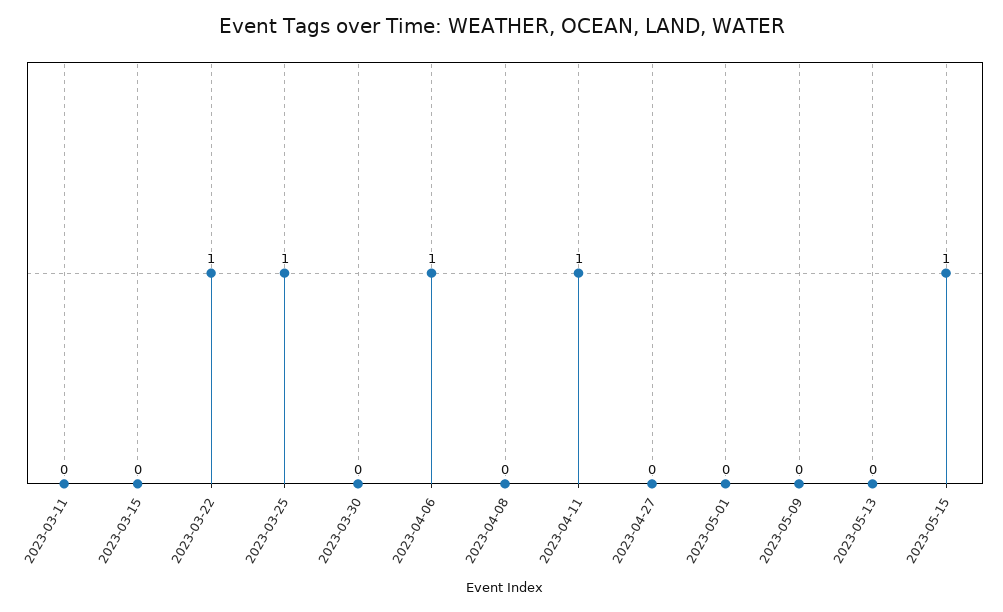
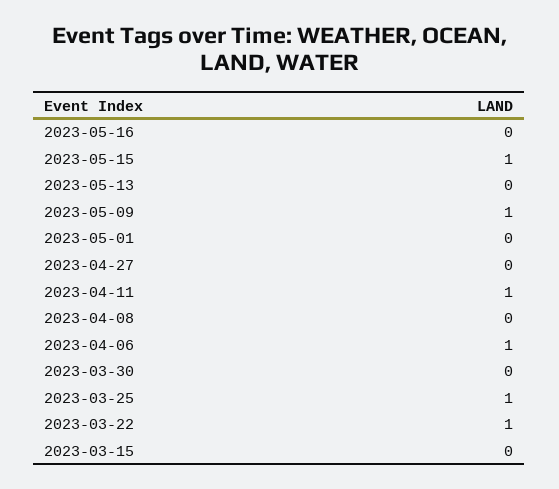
2023-03-11: 0 -> none
2023-05-09: 0 -> 1
2023-05-16: none -> 0

